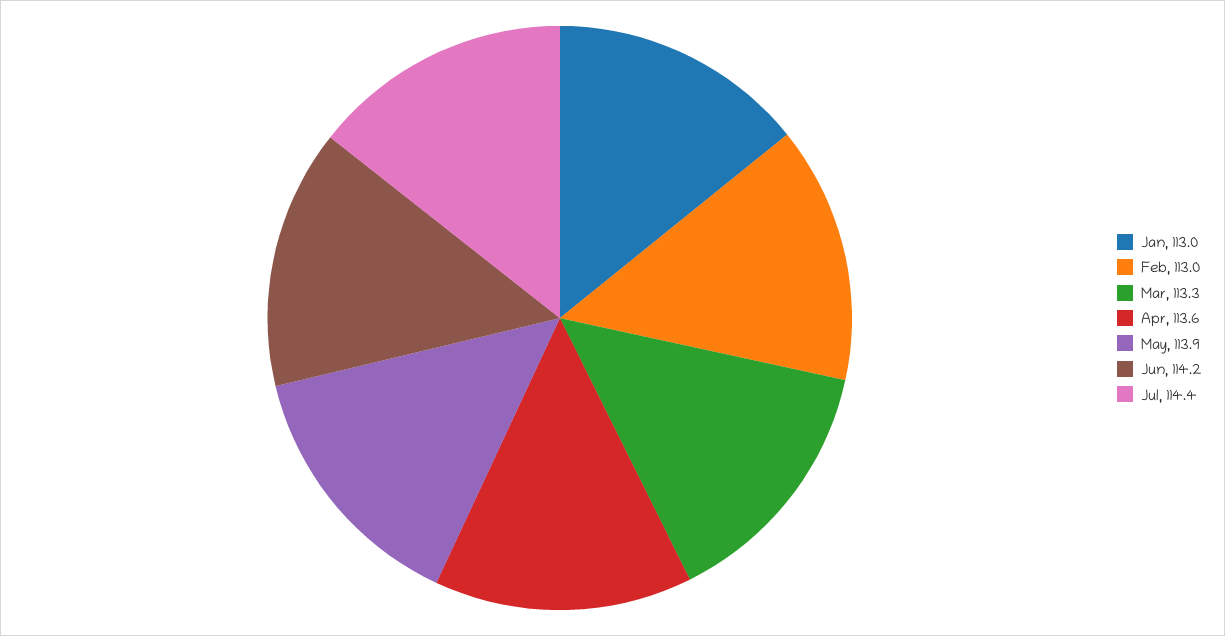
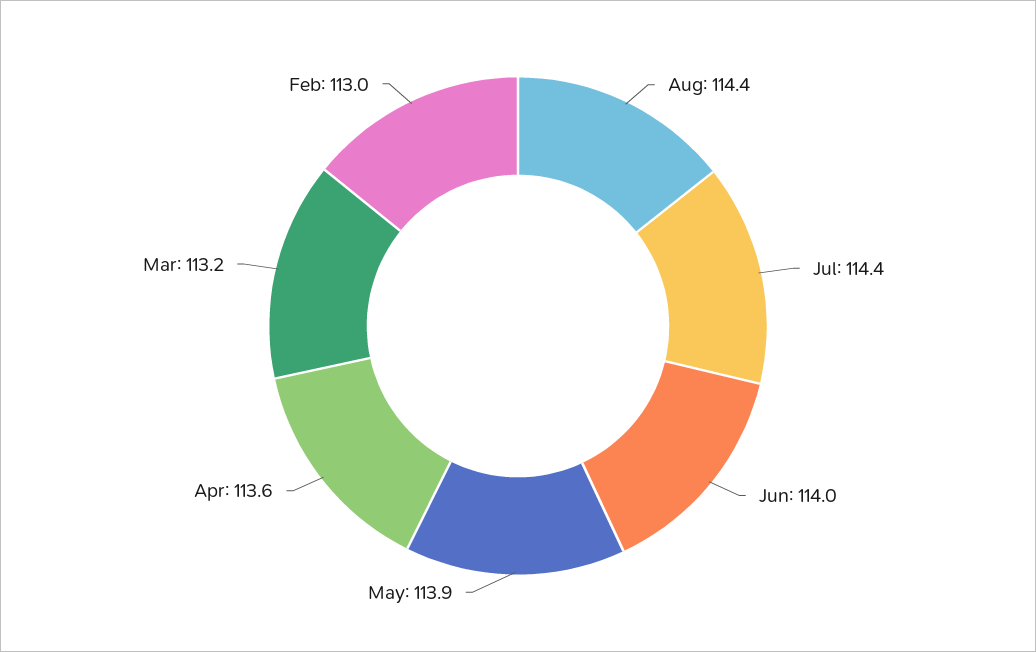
Jan: 113 -> none
Mar: 113.3 -> 113.2
Jun: 114.2 -> 114
Aug: none -> 114.4

